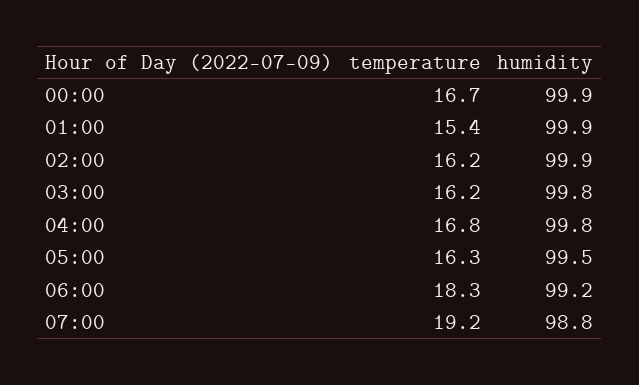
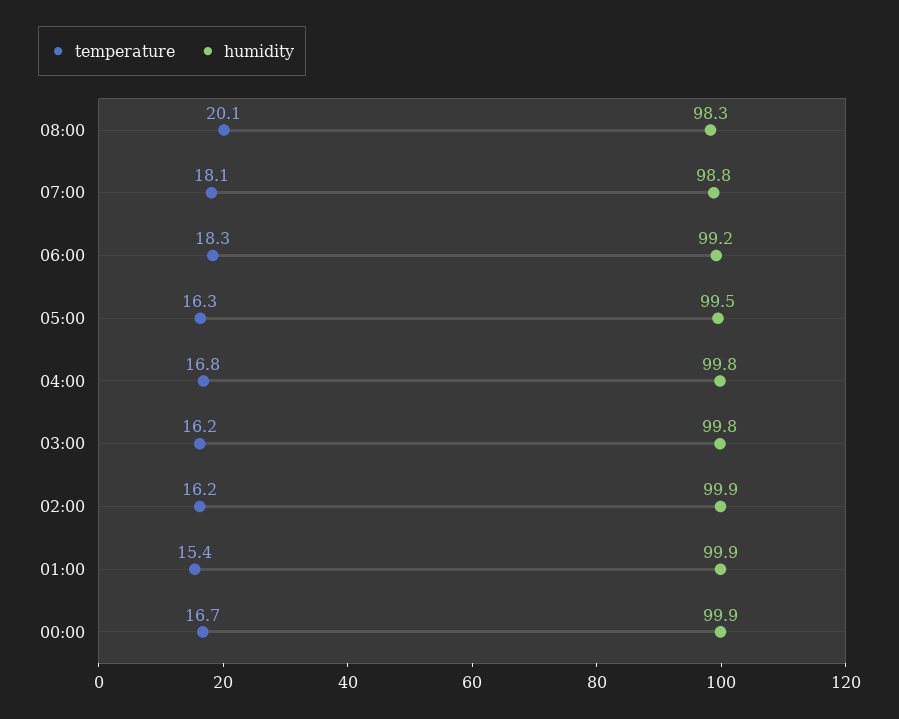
temperature, 07:00: 19.2 -> 18.1
temperature, 08:00: none -> 20.1
humidity, 08:00: none -> 98.3

